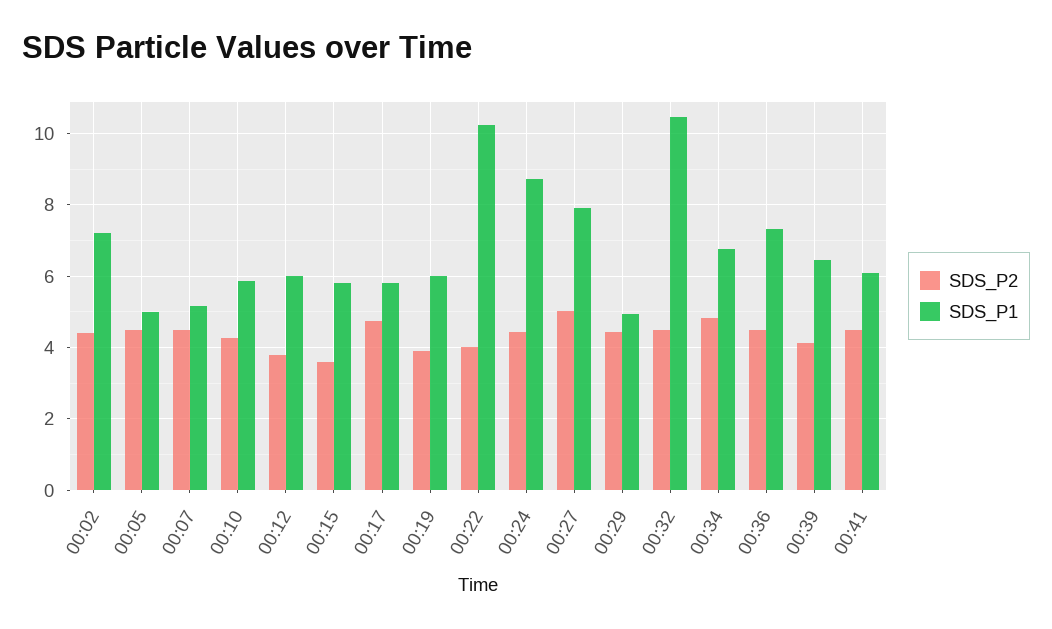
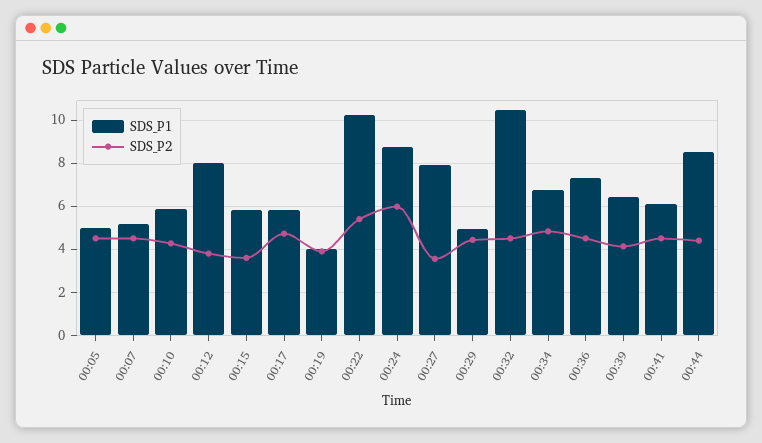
SDS_P2, 00:02: 4.4 -> none
SDS_P1, 00:02: 7.2 -> none
SDS_P1, 00:12: 6 -> 8
SDS_P1, 00:19: 6 -> 4
SDS_P2, 00:22: 4 -> 5.5
SDS_P2, 00:24: 4.4 -> 6
SDS_P2, 00:27: 5 -> 3.5
SDS_P1, 00:44: none -> 8.5
SDS_P2, 00:44: none -> 4.5

